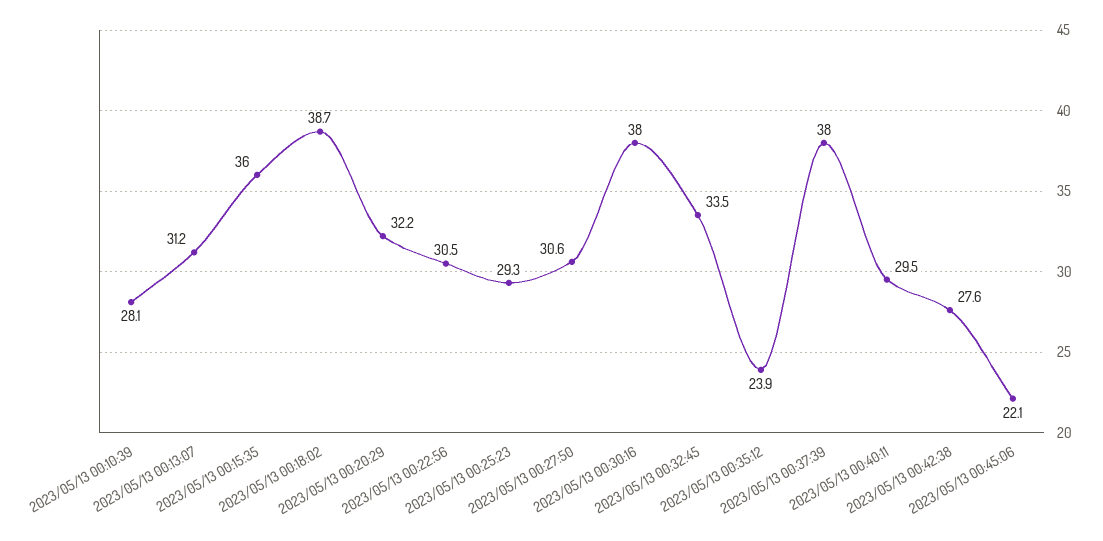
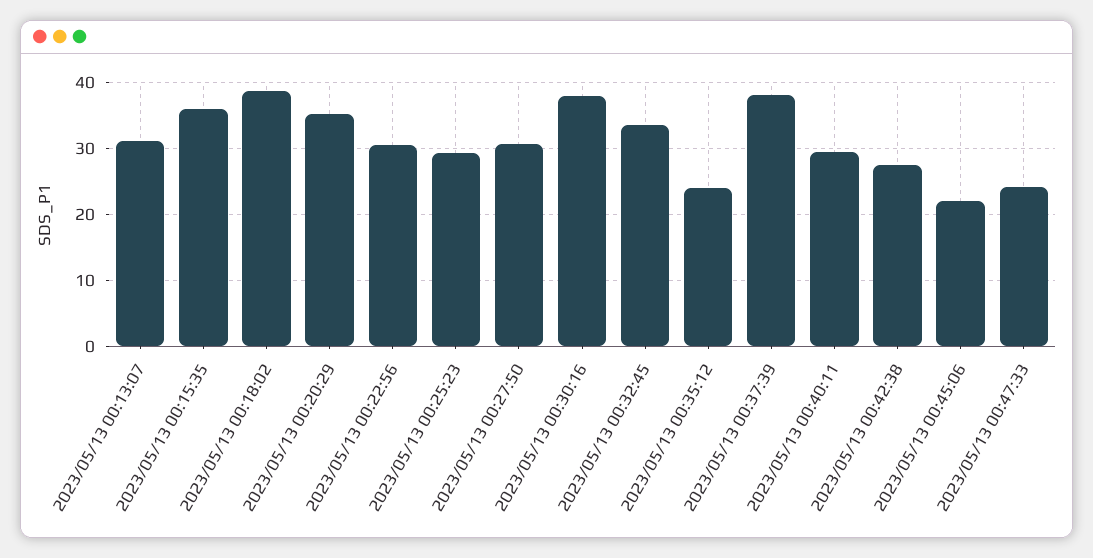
2023/05/13 00:10:39: 28.1 -> none
2023/05/13 00:20:29: 32.2 -> 35
2023/05/13 00:47:33: none -> 24

